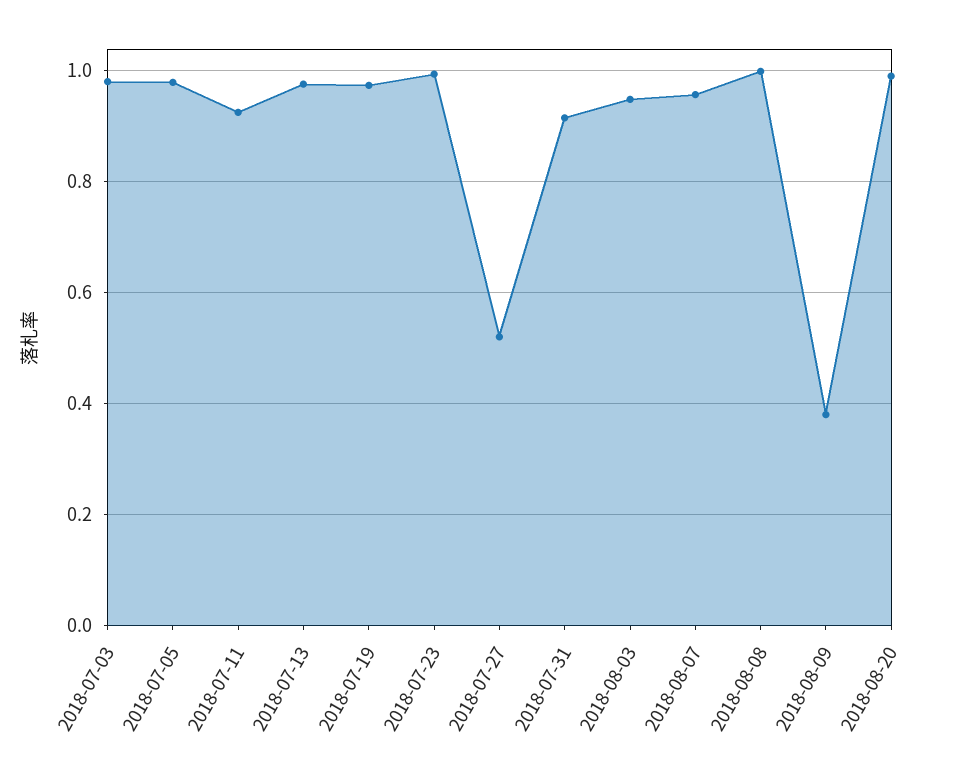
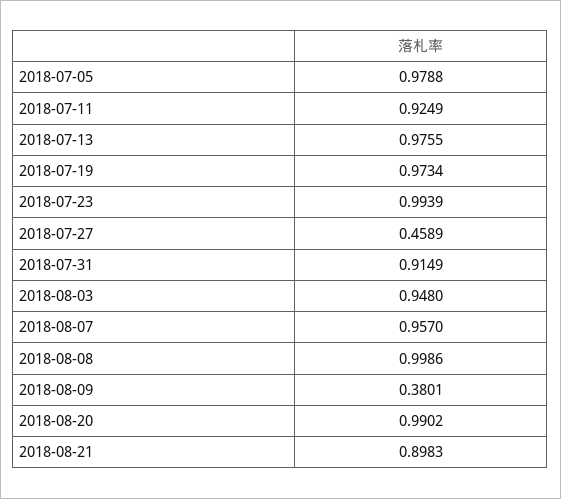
2018-07-03: 0.98 -> none
2018-07-27: 0.52 -> 0.4589
2018-08-21: none -> 0.8983

